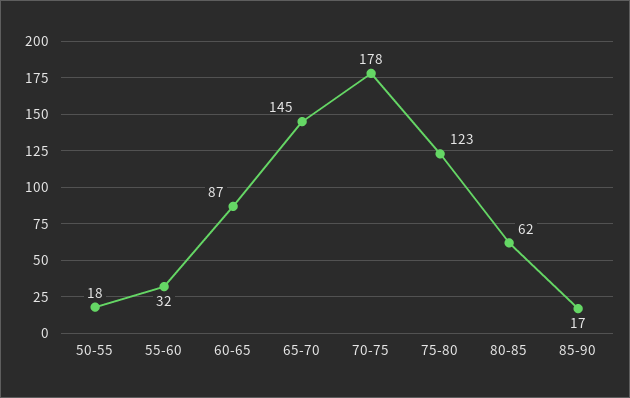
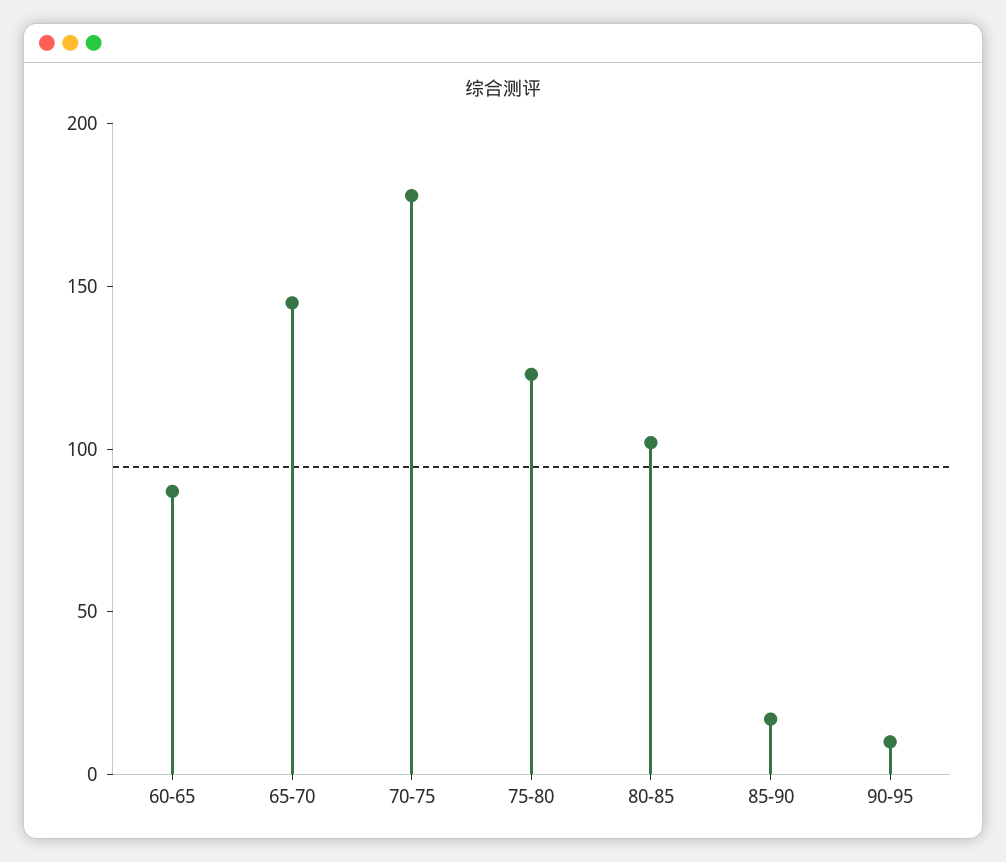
50-55: 18 -> none
55-60: 32 -> none
80-85: 62 -> 100
90-95: none -> 10

